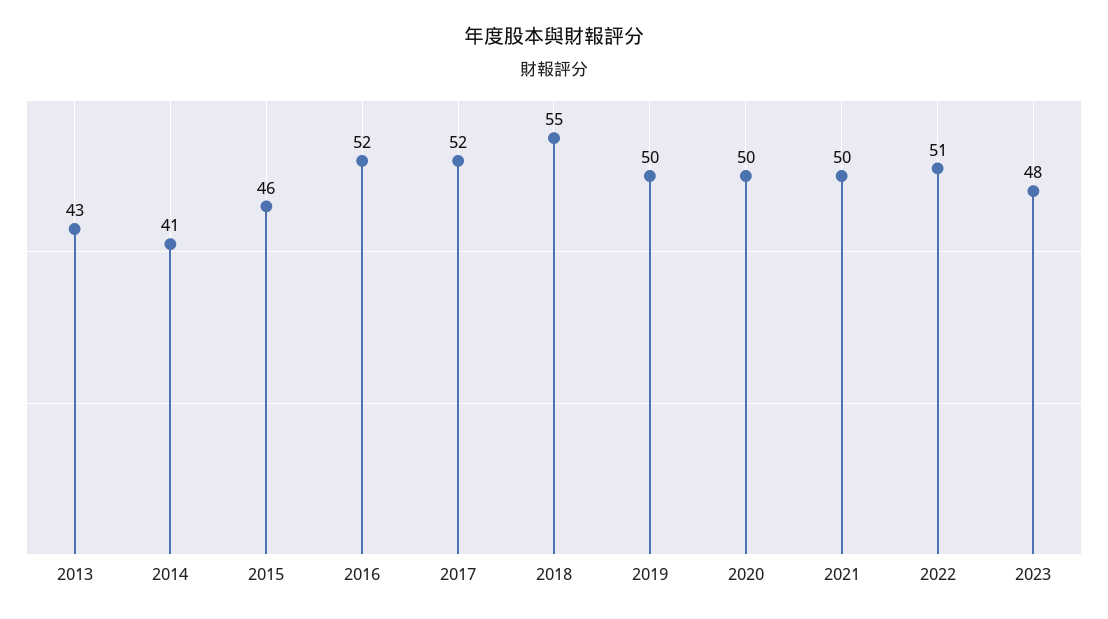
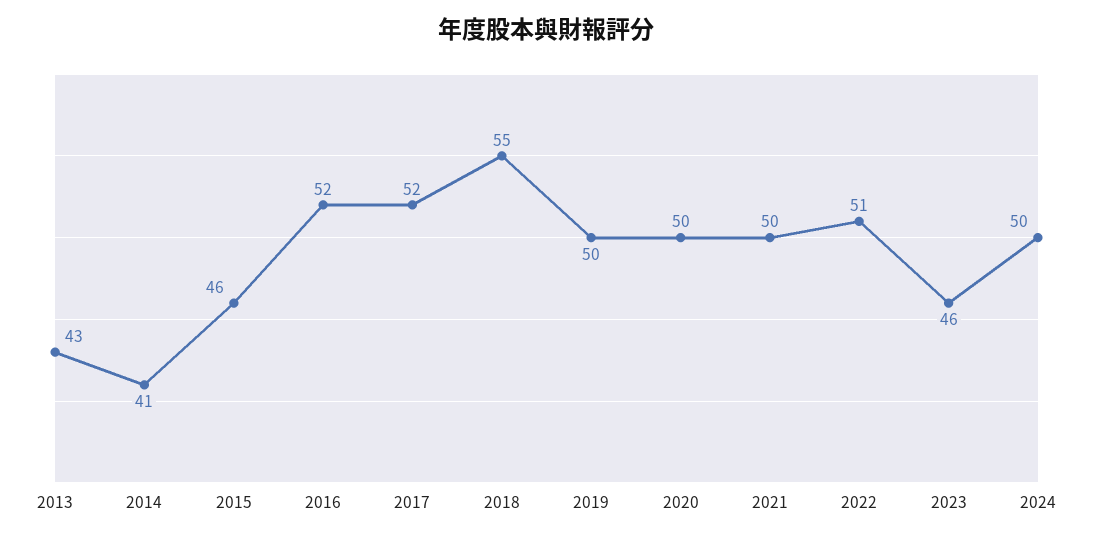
2023: 48 -> 46
2024: none -> 50

